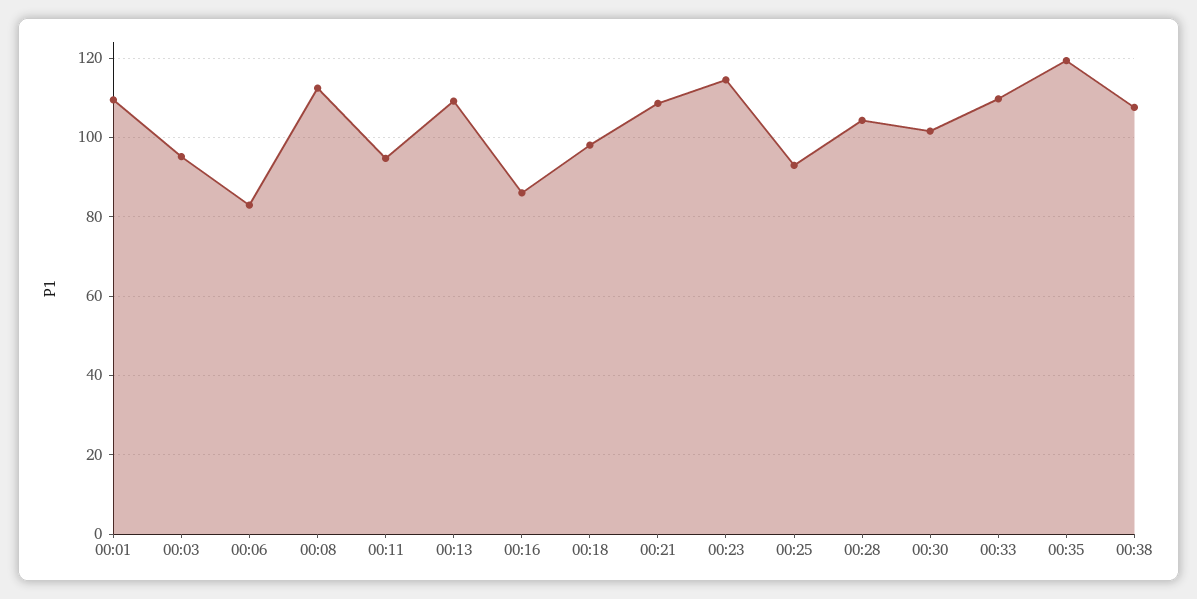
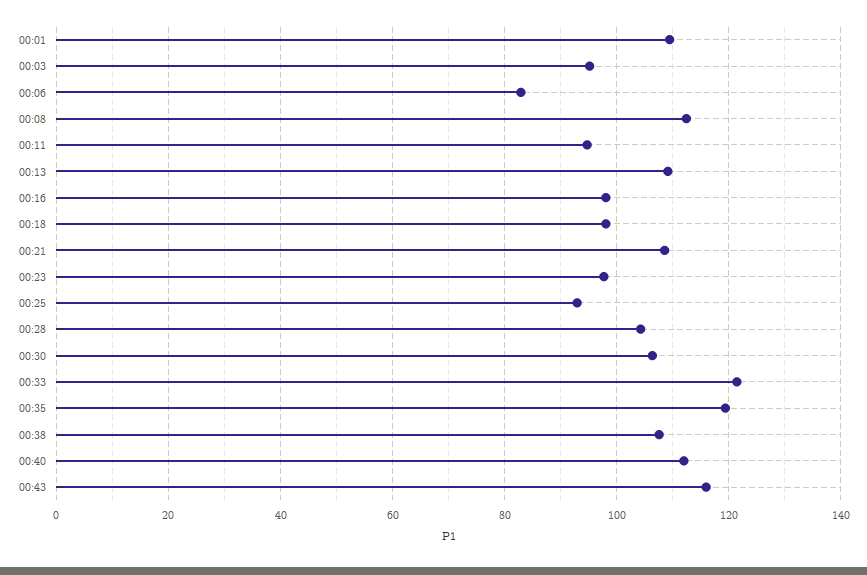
00:16: 86 -> 98
00:23: 114 -> 98
00:30: 102 -> 106
00:33: 110 -> 122
00:40: none -> 112
00:43: none -> 116

